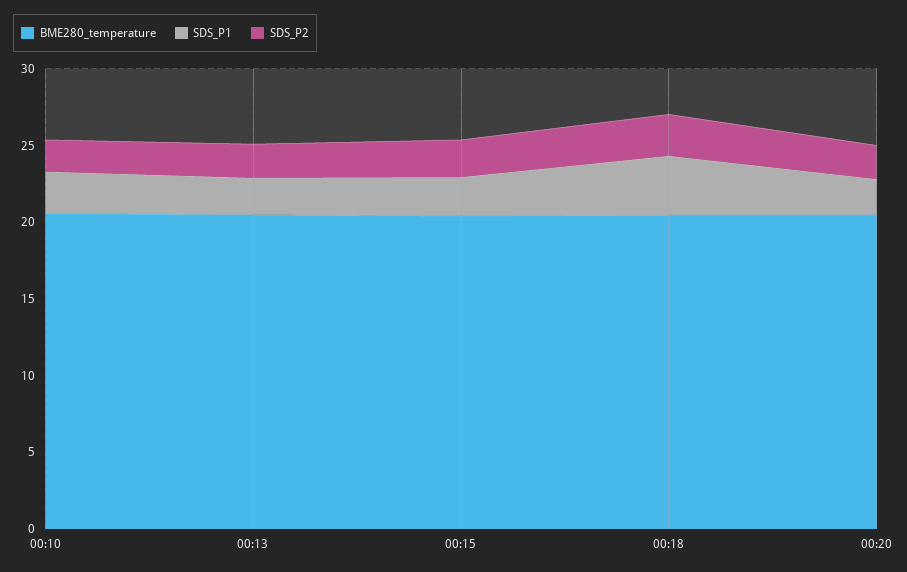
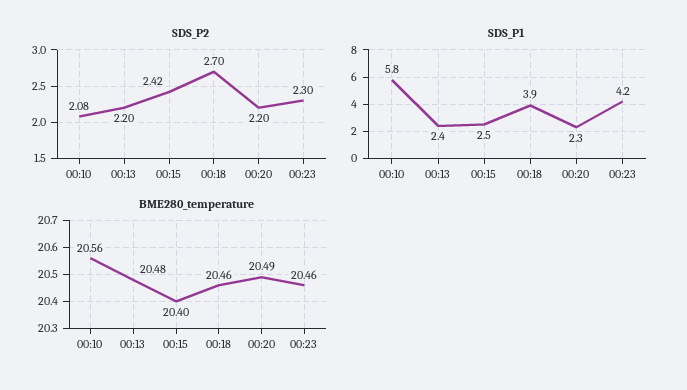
SDS_P1, 00:10: 3 -> 5.8
SDS_P2, 00:23: none -> 2.3
SDS_P1, 00:23: none -> 4.2
BME280_temperature, 00:23: none -> 20.46

